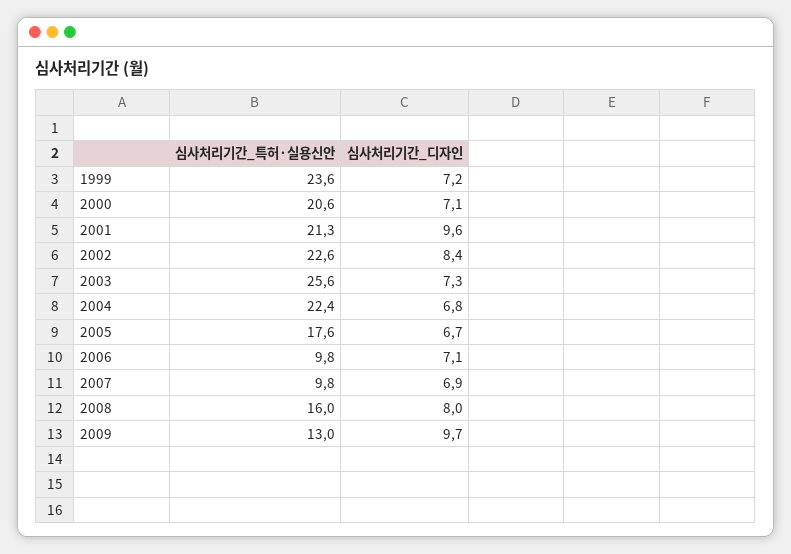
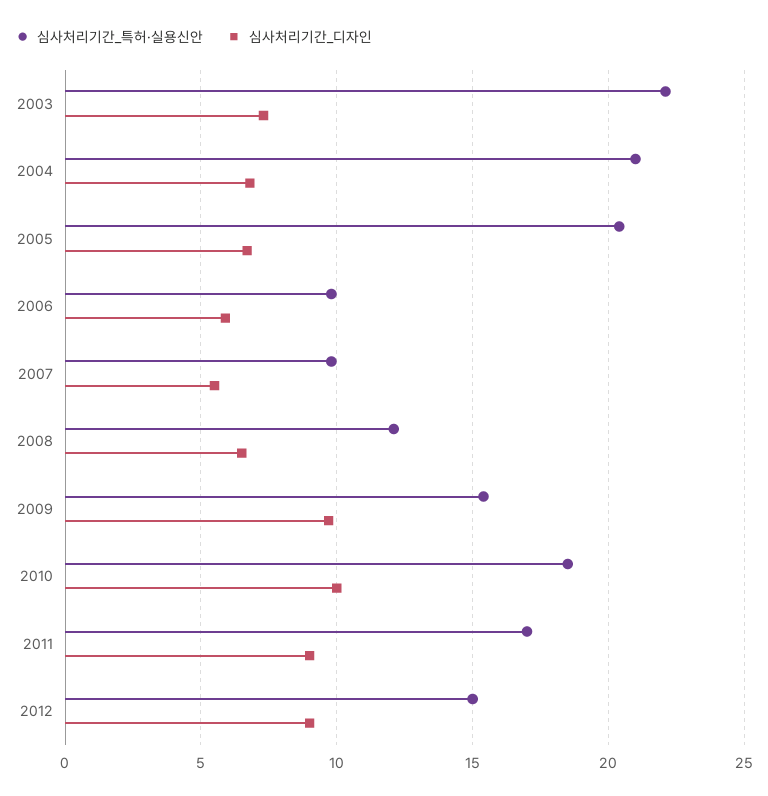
심사처리기간_특허·실용신안, 1999: 23.6 -> none
심사처리기간_디자인, 1999: 7.2 -> none
심사처리기간_특허·실용신안, 2000: 20.6 -> none
심사처리기간_디자인, 2000: 7.1 -> none
심사처리기간_특허·실용신안, 2001: 21.3 -> none
심사처리기간_디자인, 2001: 9.6 -> none
심사처리기간_특허·실용신안, 2002: 22.6 -> none
심사처리기간_디자인, 2002: 8.4 -> none
심사처리기간_특허·실용신안, 2003: 25.6 -> 22
심사처리기간_특허·실용신안, 2004: 22.4 -> 21
심사처리기간_특허·실용신안, 2005: 17.6 -> 20.5
심사처리기간_디자인, 2006: 7.1 -> 6
심사처리기간_디자인, 2007: 6.9 -> 5.5
심사처리기간_특허·실용신안, 2008: 16 -> 12
심사처리기간_디자인, 2008: 8 -> 6.5
심사처리기간_특허·실용신안, 2009: 13 -> 15.5
심사처리기간_특허·실용신안, 2010: none -> 18.5
심사처리기간_디자인, 2010: none -> 10
심사처리기간_특허·실용신안, 2011: none -> 17
심사처리기간_디자인, 2011: none -> 9
심사처리기간_특허·실용신안, 2012: none -> 15
심사처리기간_디자인, 2012: none -> 9

